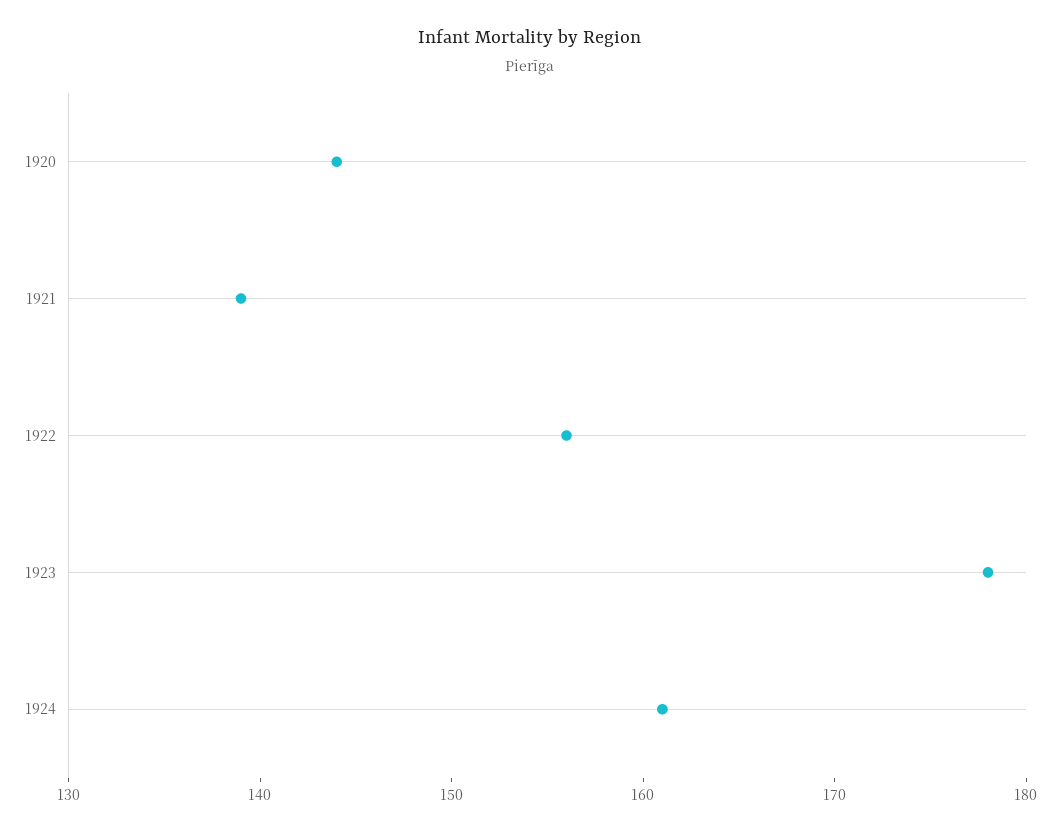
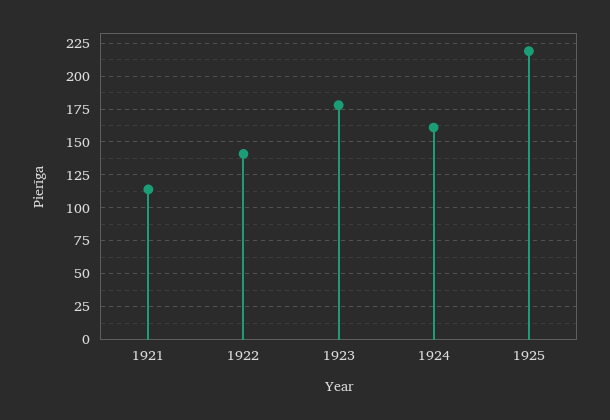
1920: 144 -> none
1921: 139 -> 115
1922: 156 -> 140
1925: none -> 220

